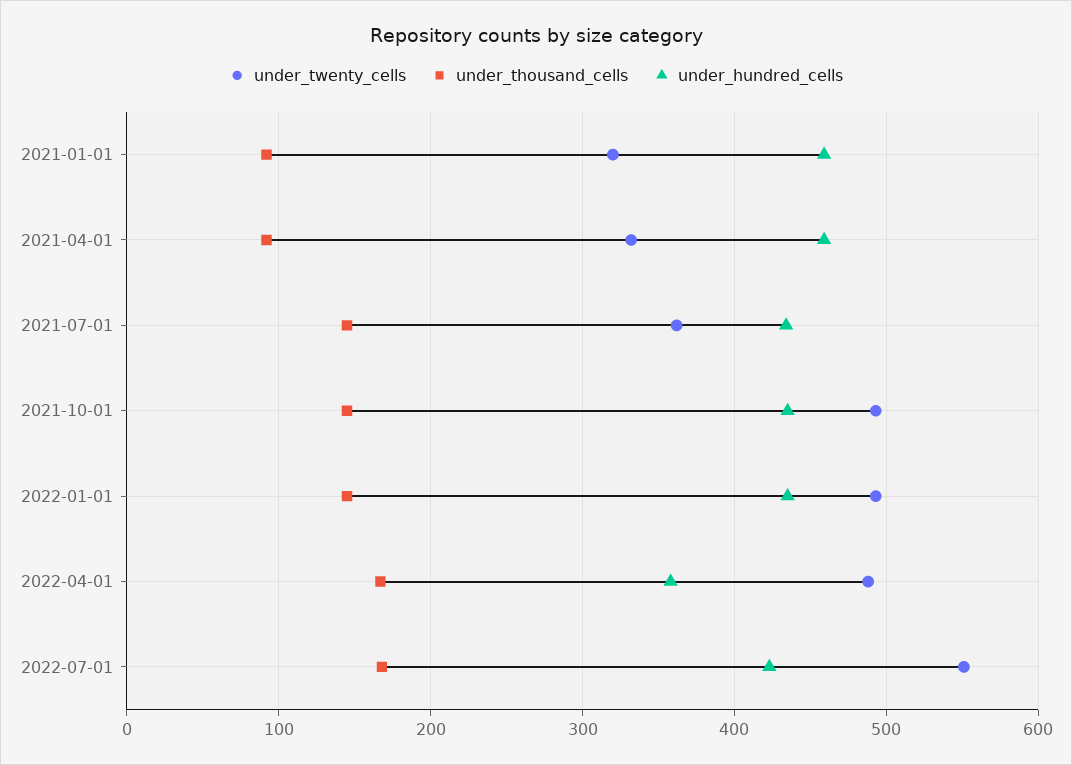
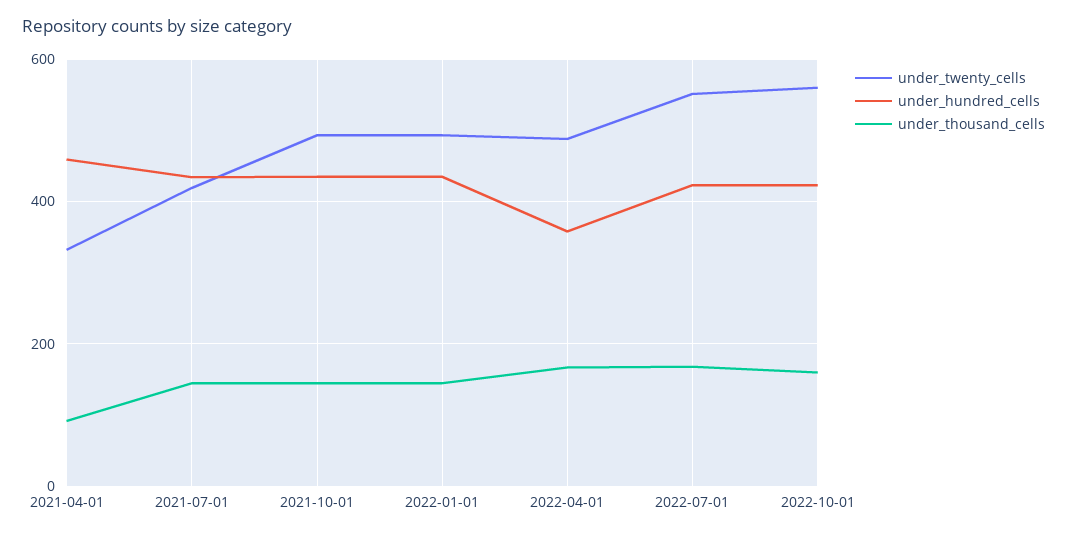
under_twenty_cells, 2021-01-01: 320 -> none
under_thousand_cells, 2021-01-01: 90 -> none
under_hundred_cells, 2021-01-01: 460 -> none
under_twenty_cells, 2021-07-01: 360 -> 420
under_twenty_cells, 2022-10-01: none -> 560
under_hundred_cells, 2022-10-01: none -> 420
under_thousand_cells, 2022-10-01: none -> 160

